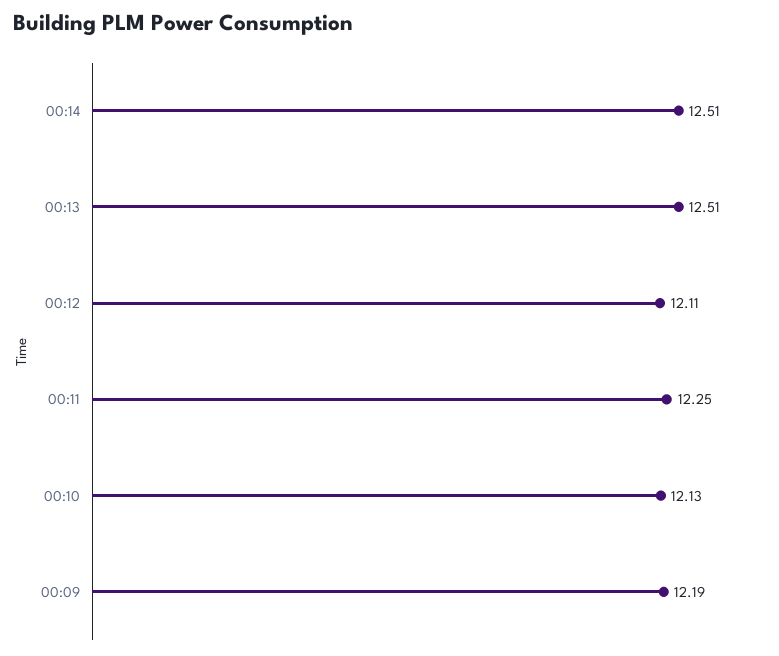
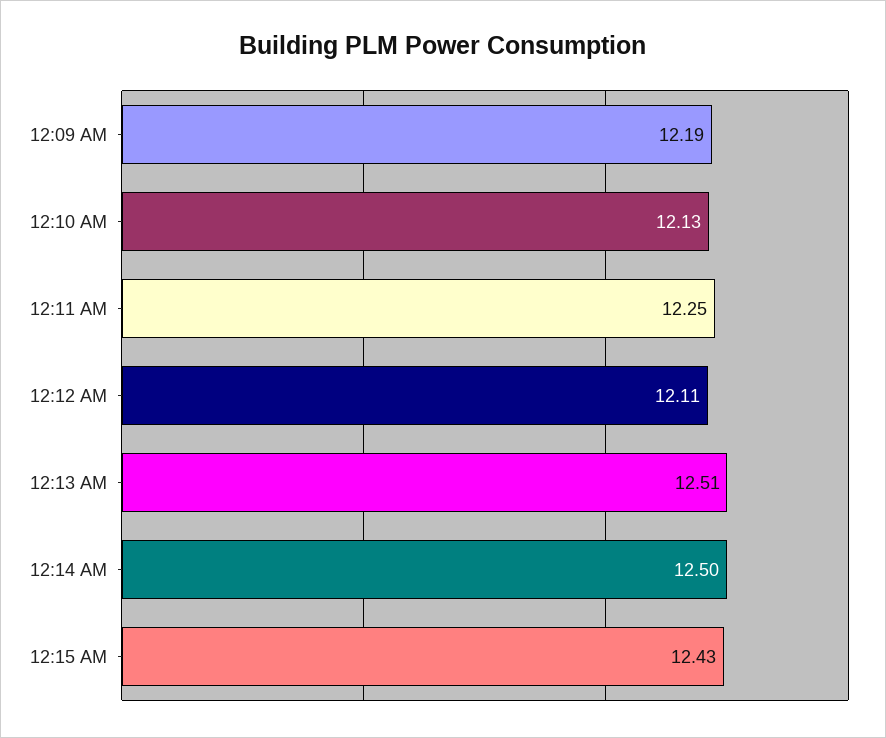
00:14: 12.51 -> 12.5
12:15 AM: none -> 12.43

